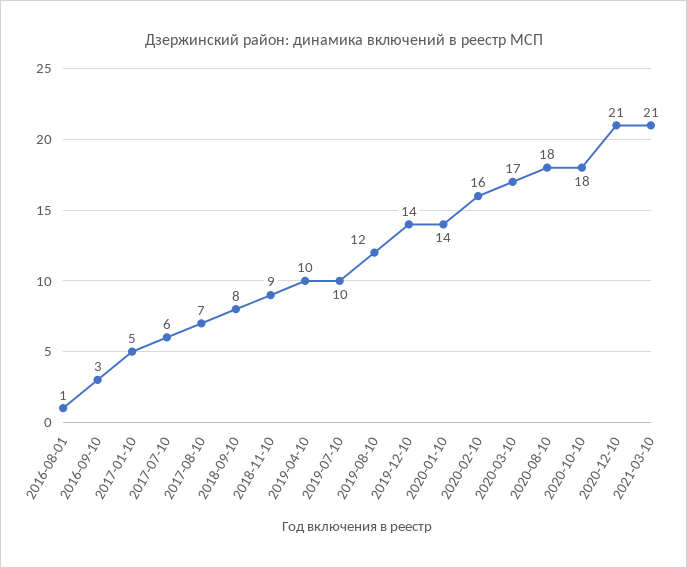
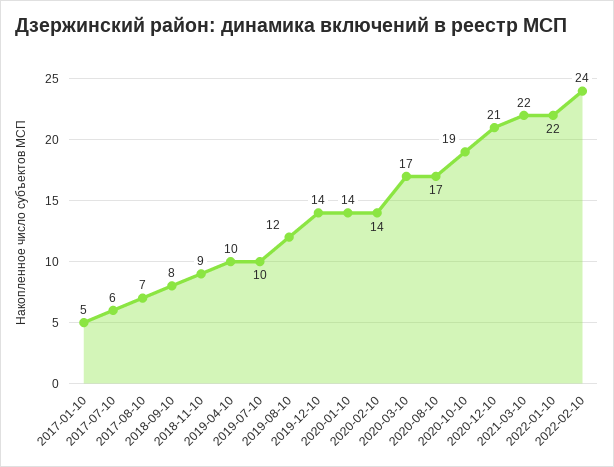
2016-08-01: 1 -> none
2016-09-10: 3 -> none
2020-02-10: 16 -> 14
2020-08-10: 18 -> 17
2020-10-10: 18 -> 19
2021-03-10: 21 -> 22
2022-01-10: none -> 22
2022-02-10: none -> 24

